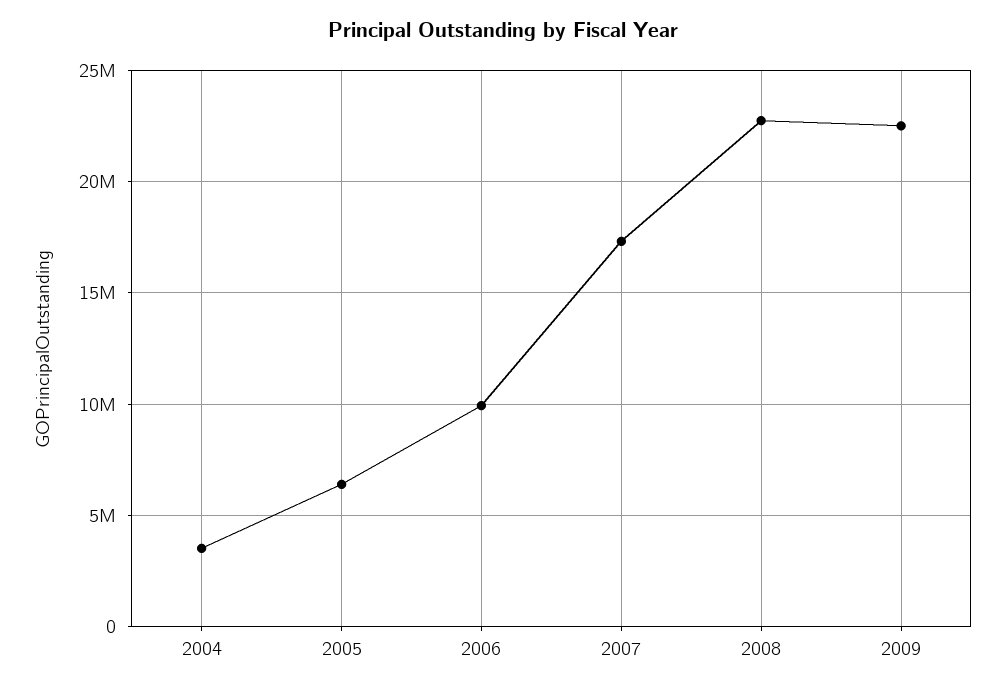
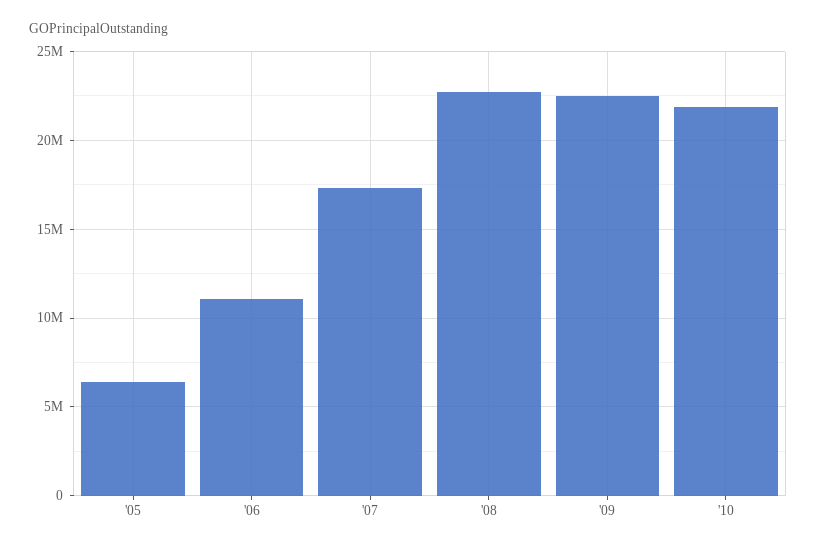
2004: 3500000 -> none
2006: 10000000 -> 11000000
'10: none -> 22000000

